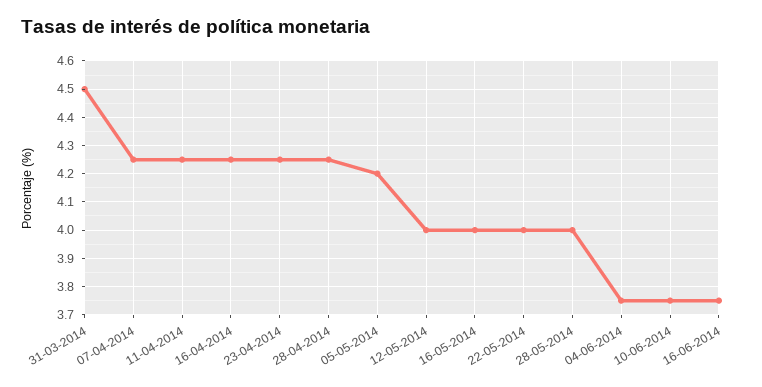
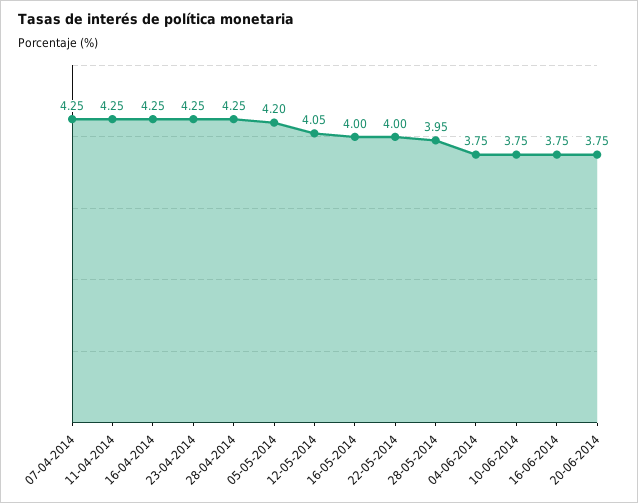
31-03-2014: 4.5 -> none
12-05-2014: 4 -> 4.05
28-05-2014: 4 -> 3.95
20-06-2014: none -> 3.75

